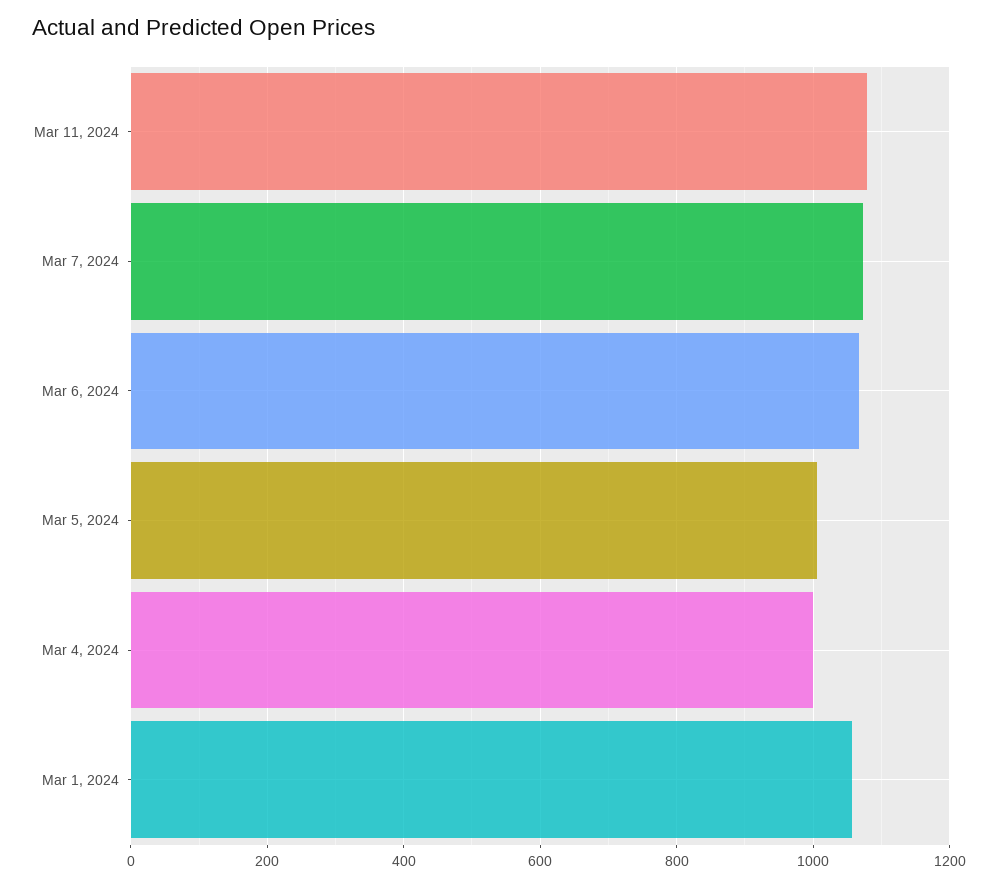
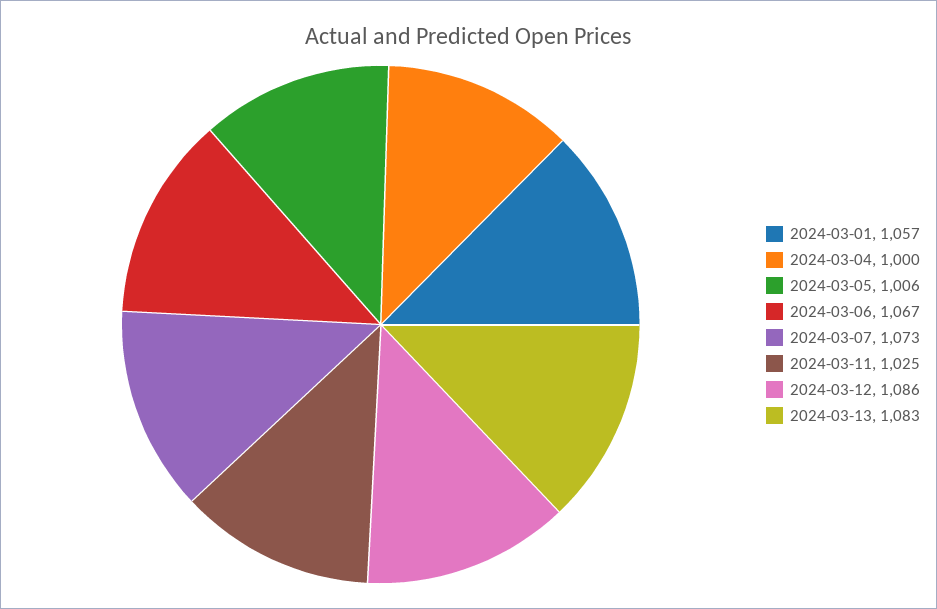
Mar 11, 2024: 1080 -> 1025
2024-03-12: none -> 1086
2024-03-13: none -> 1083

